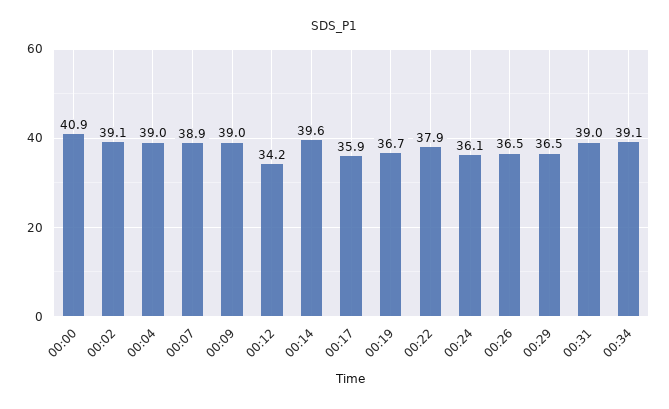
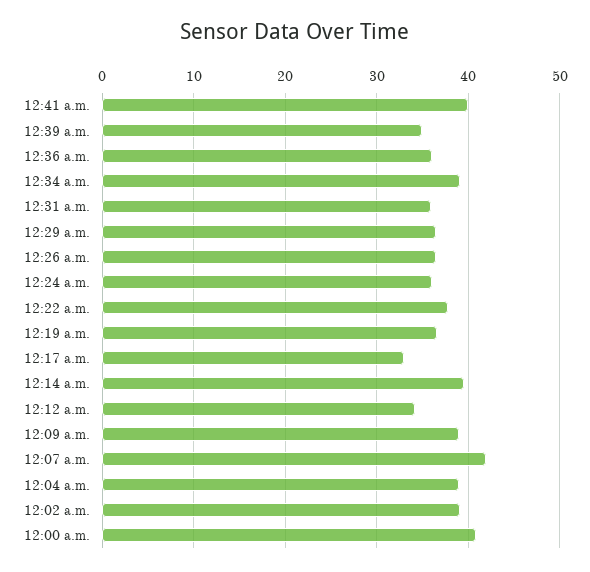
00:07: 38.9 -> 42
00:17: 35.9 -> 33
00:31: 39 -> 36
12:41 a.m.: none -> 40
12:39 a.m.: none -> 35
12:36 a.m.: none -> 36

